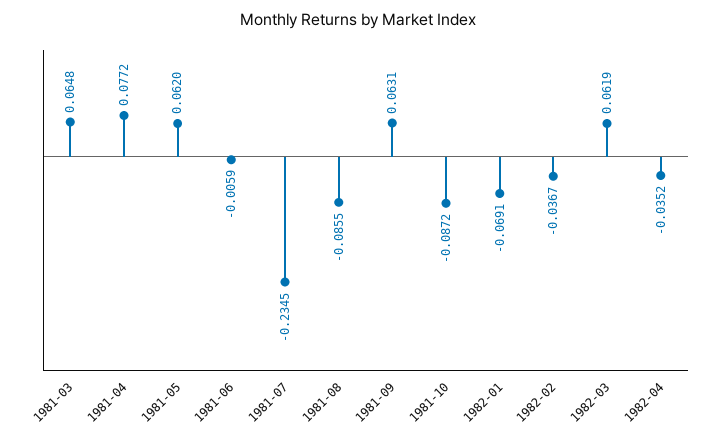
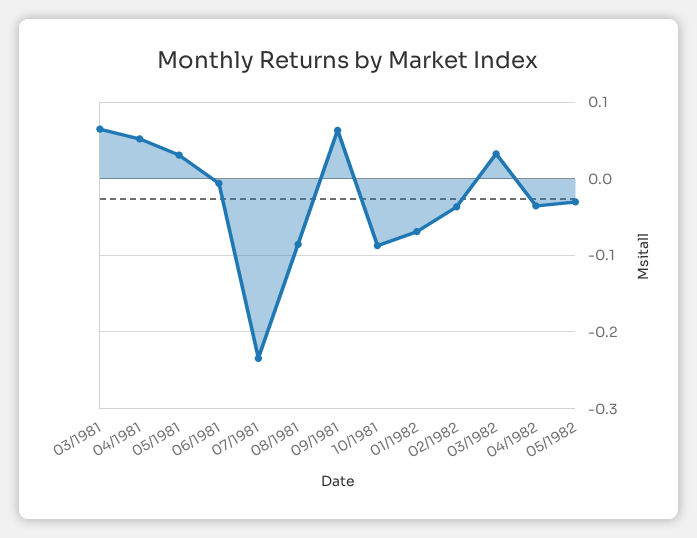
1981-04: 0.0772 -> 0.05
1981-05: 0.062 -> 0.03
1982-03: 0.0619 -> 0.03
05/1982: none -> -0.03

